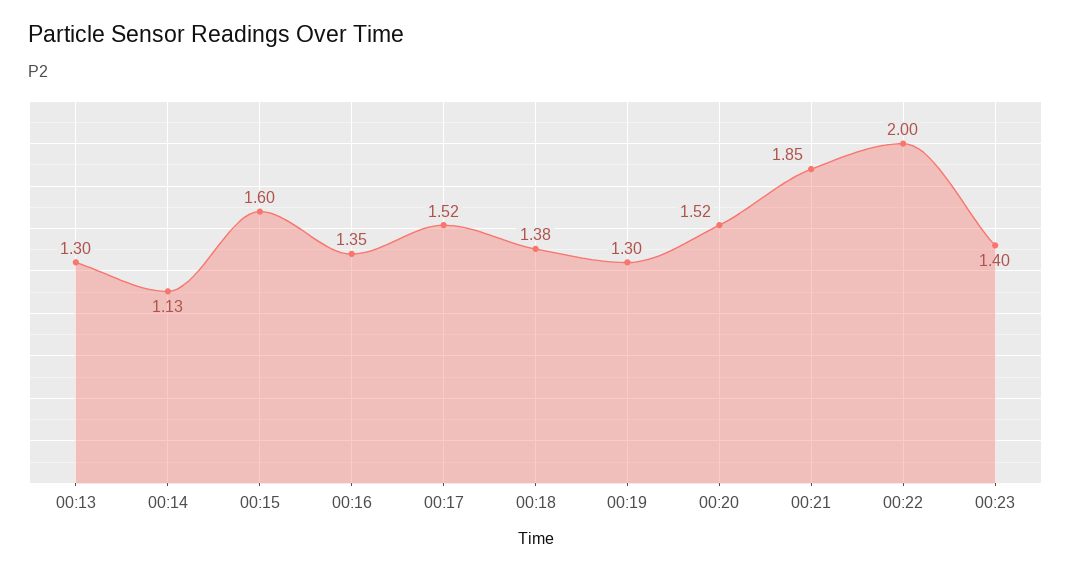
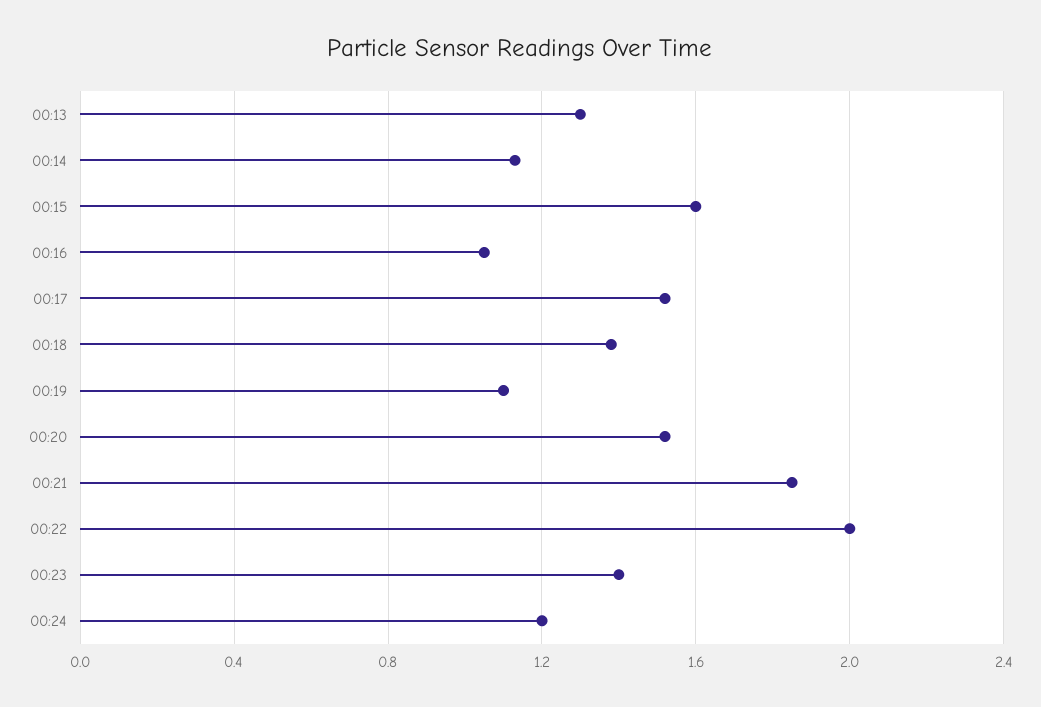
00:16: 1.35 -> 1.05
00:19: 1.3 -> 1.1
00:24: none -> 1.2

